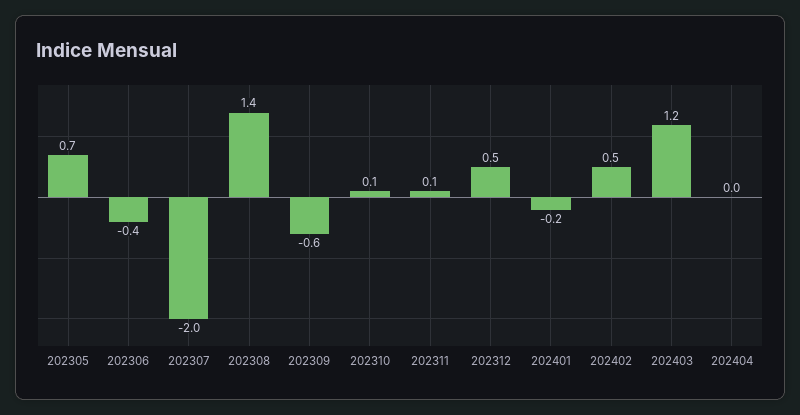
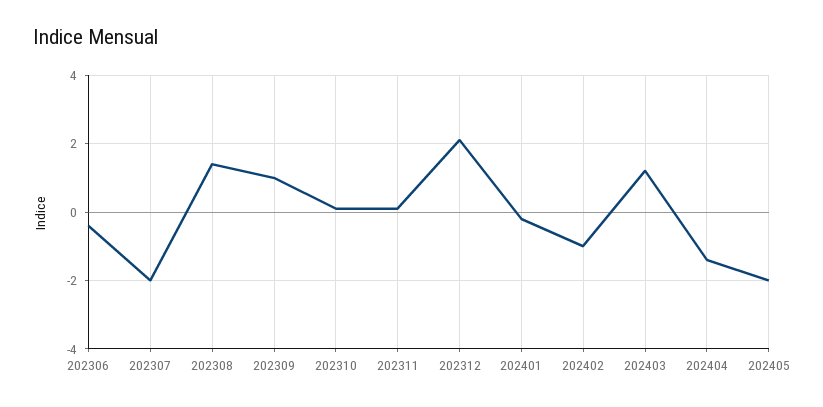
202305: 0.7 -> none
202309: -0.6 -> 1
202312: 0.5 -> 2
202402: 0.5 -> -1
202404: 0 -> -1.5
202405: none -> -2

